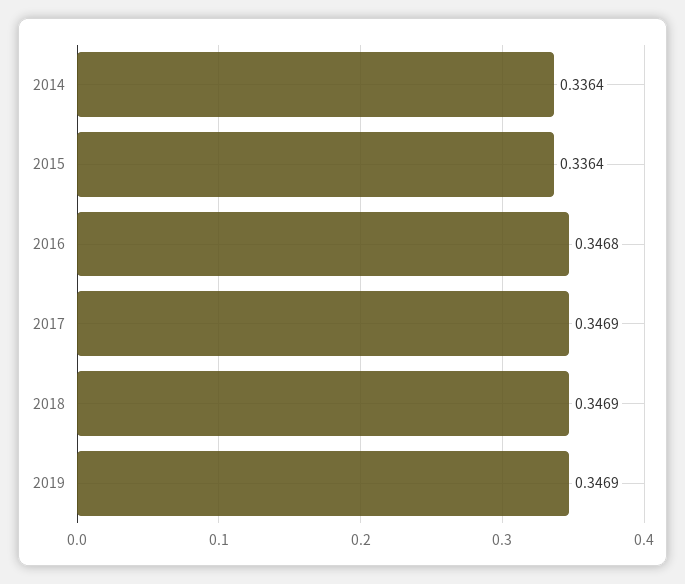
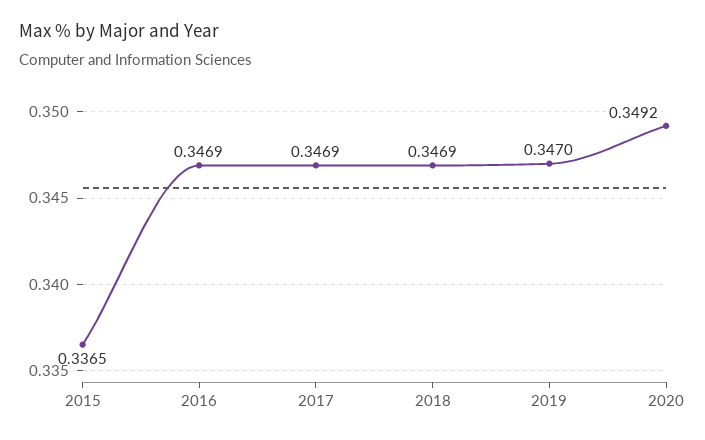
2014: 0.3364 -> none
2015: 0.3364 -> 0.3365
2016: 0.3468 -> 0.3469
2019: 0.3469 -> 0.347
2020: none -> 0.3492

